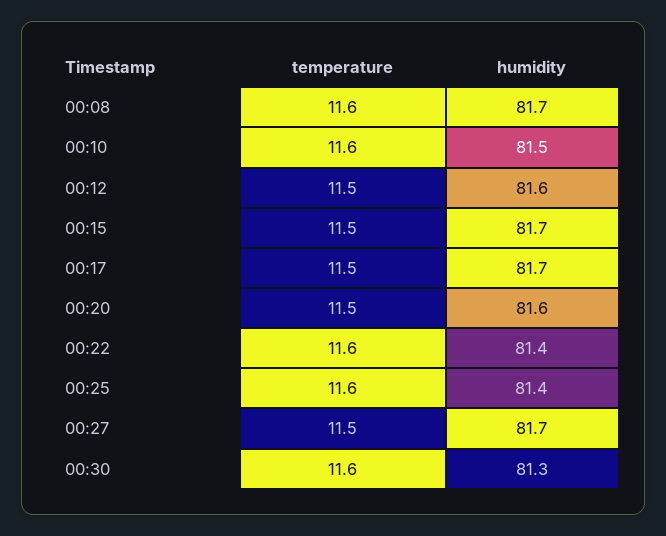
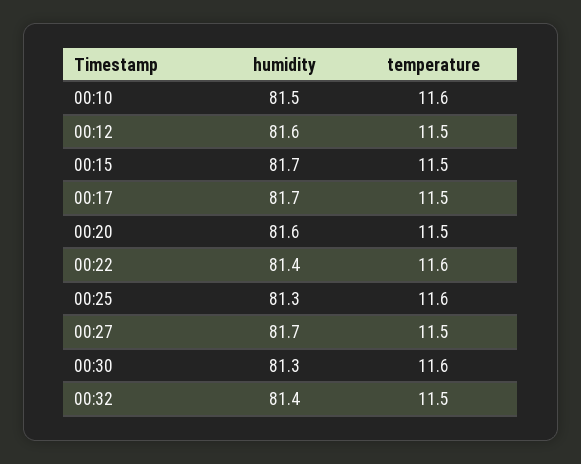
temperature, 00:08: 11.6 -> none
humidity, 00:08: 81.7 -> none
humidity, 00:25: 81.4 -> 81.3
humidity, 00:32: none -> 81.4
temperature, 00:32: none -> 11.5

